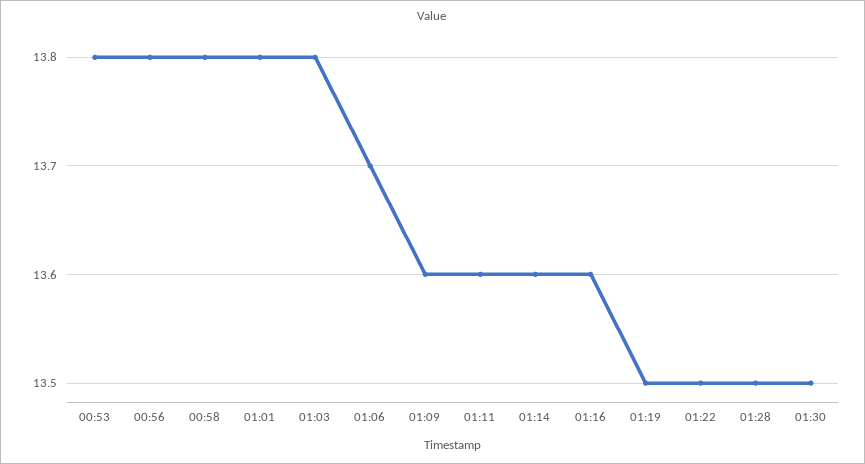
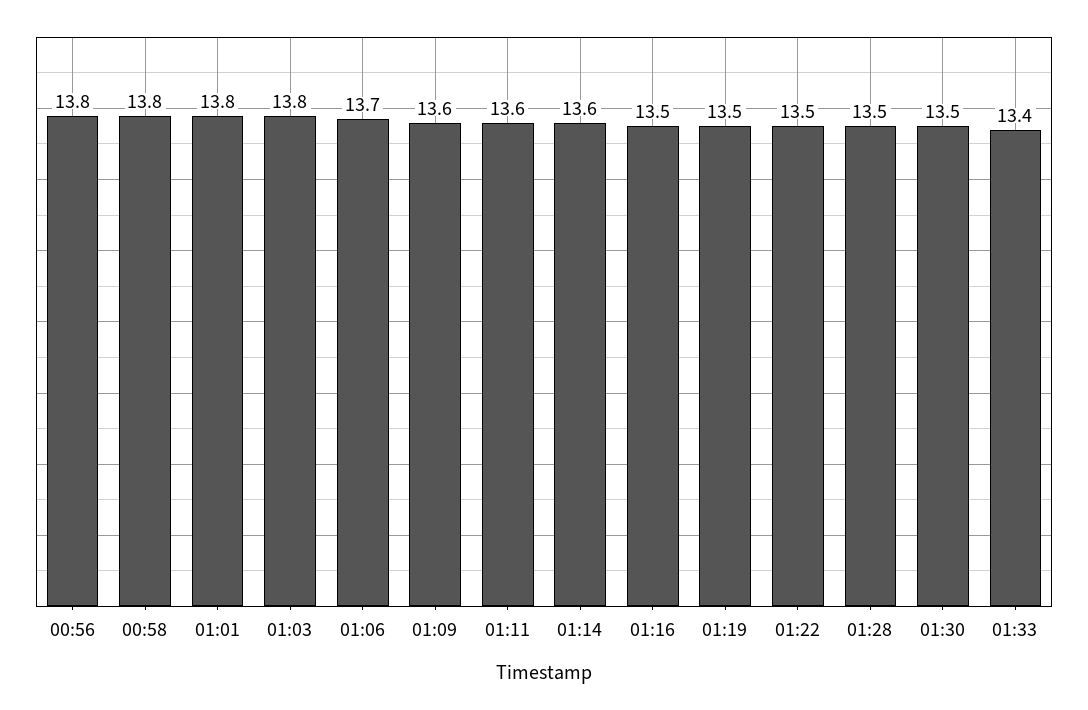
00:53: 13.8 -> none
01:16: 13.6 -> 13.5
01:33: none -> 13.4

